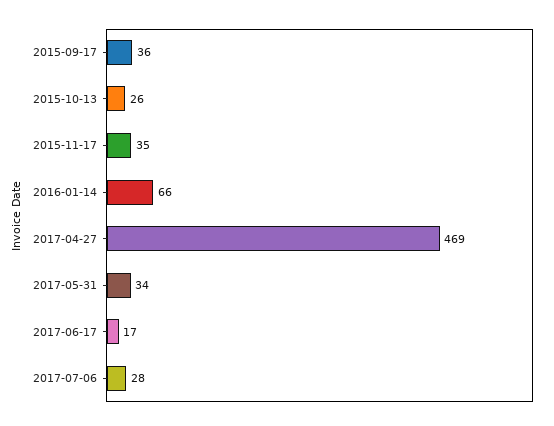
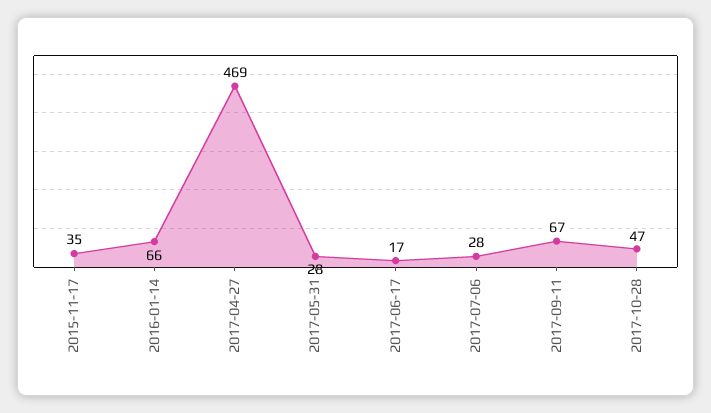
2015-09-17: 36 -> none
2015-10-13: 26 -> none
2017-05-31: 34 -> 28
2017-09-11: none -> 67
2017-10-28: none -> 47

